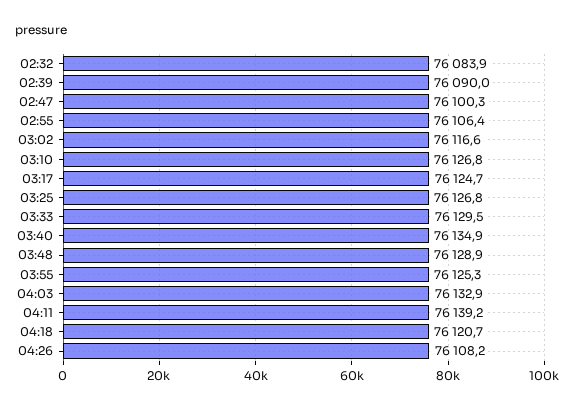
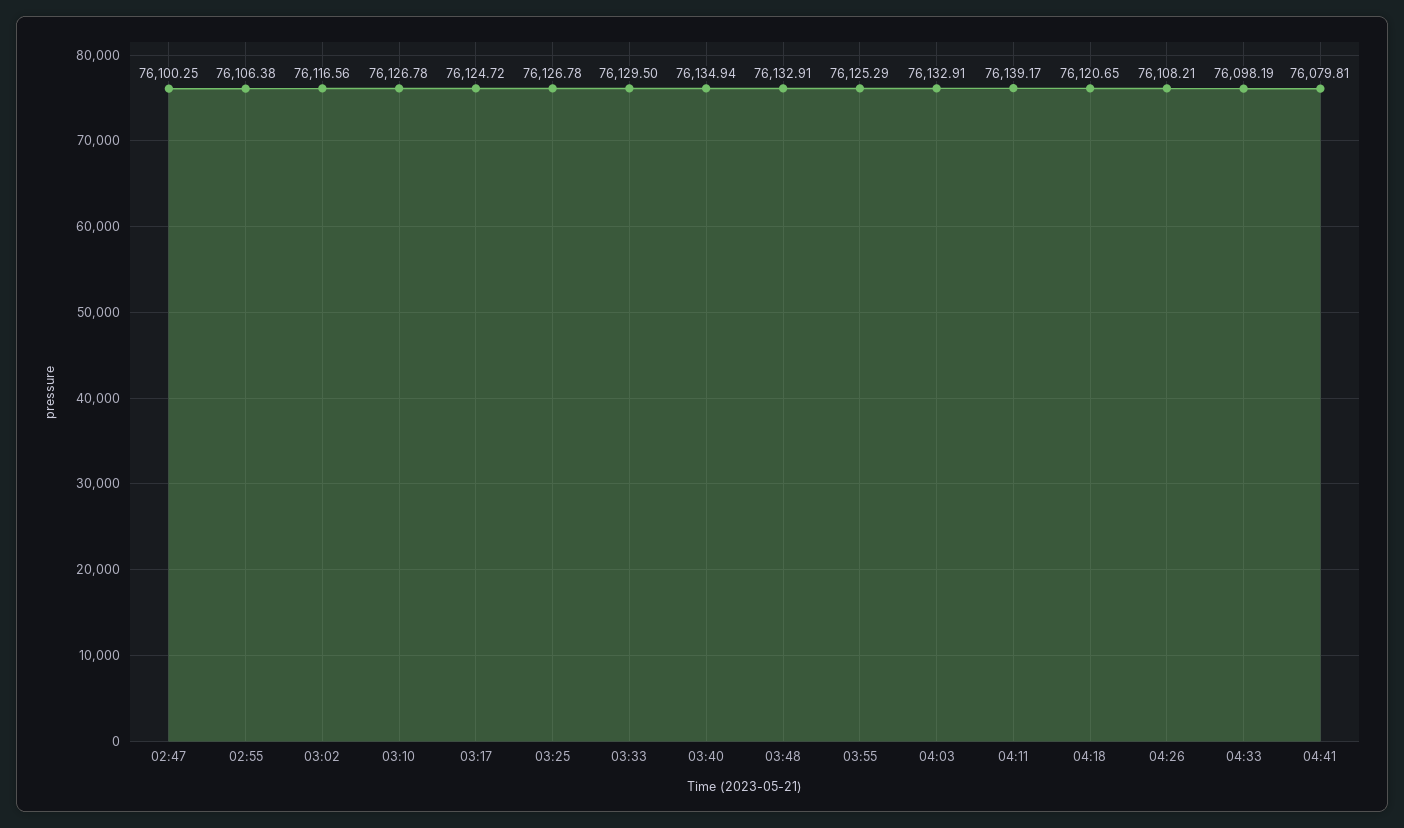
02:32: 76083.9 -> none
02:39: 76090 -> none
03:48: 76128.9 -> 76132.91
04:33: none -> 76098.19
04:41: none -> 76079.81

